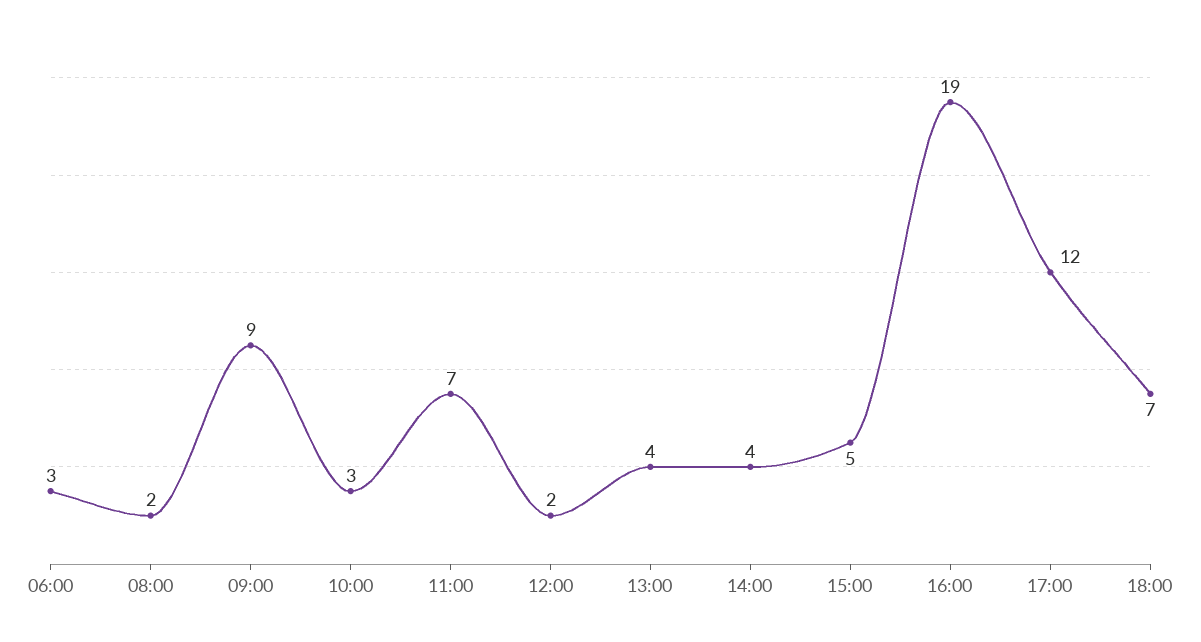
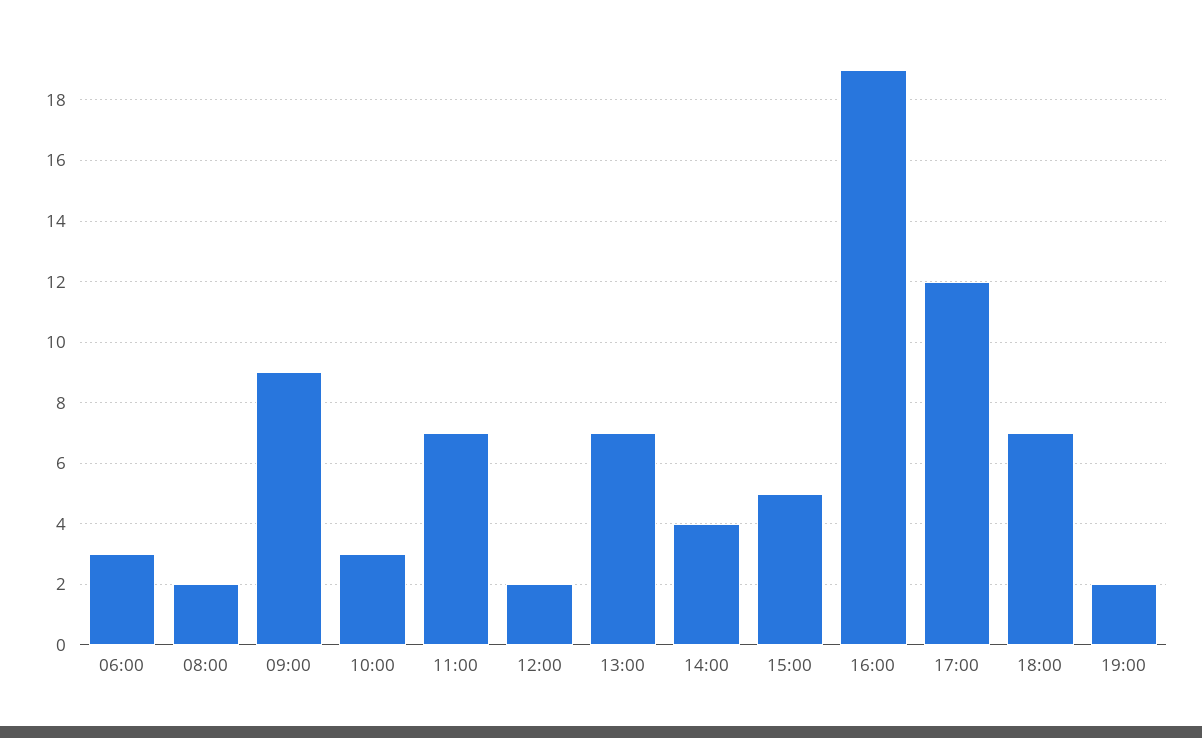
13:00: 4 -> 7
19:00: none -> 2

